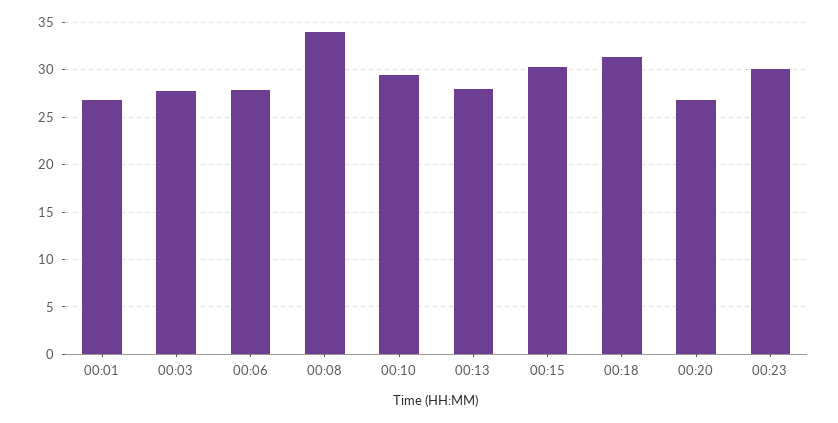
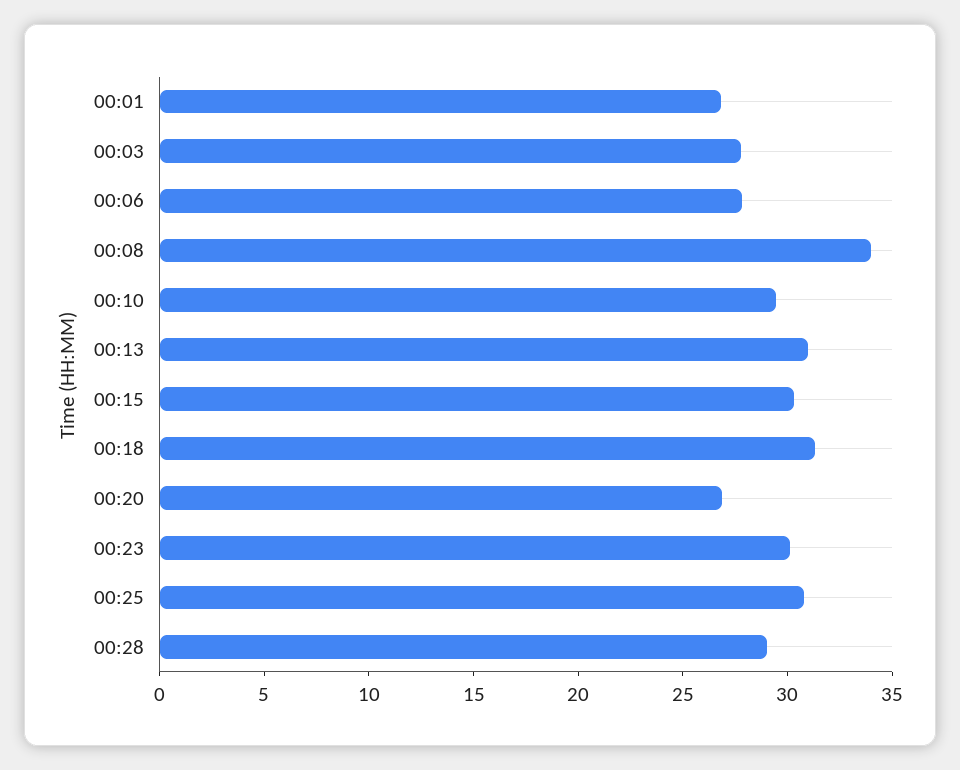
00:13: 28 -> 31
00:25: none -> 31
00:28: none -> 29

